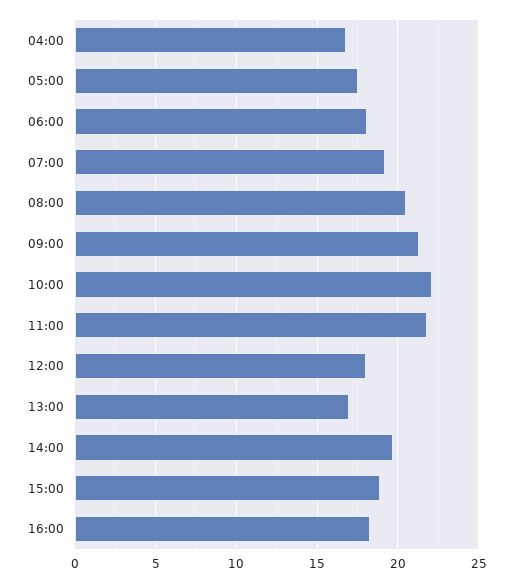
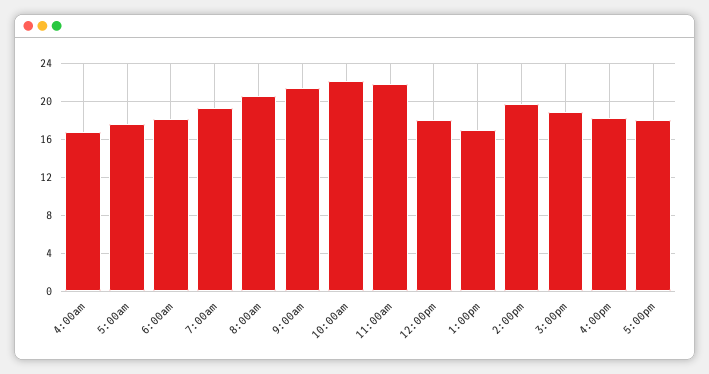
5:00pm: none -> 18

